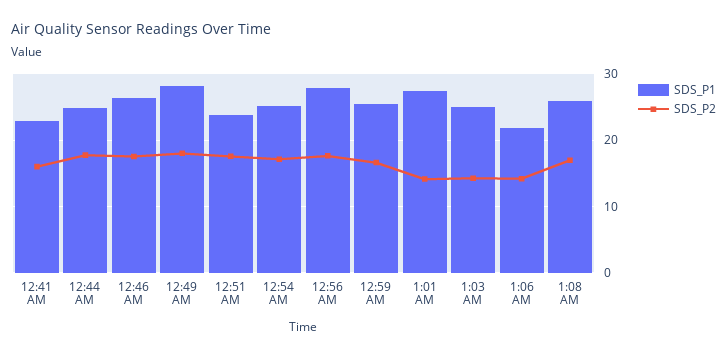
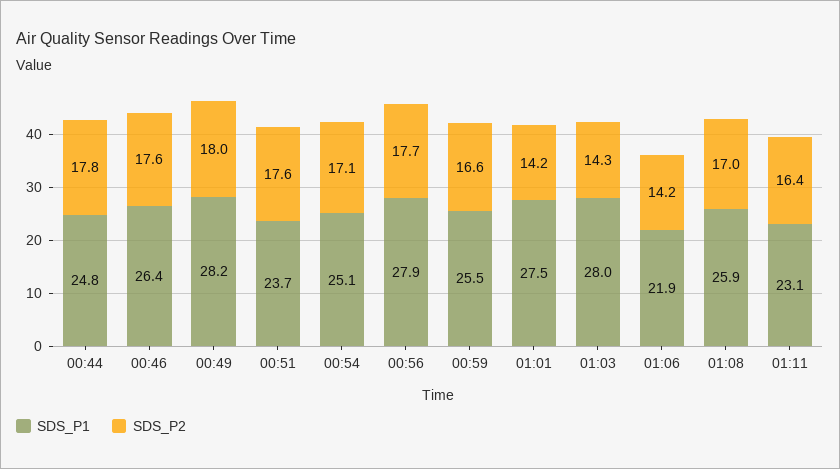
SDS_P1, 12:41 AM: 23 -> none
SDS_P2, 12:41 AM: 16 -> none
SDS_P1, 1:03 AM: 25 -> 28
SDS_P1, 01:11: none -> 23.1
SDS_P2, 01:11: none -> 16.4

